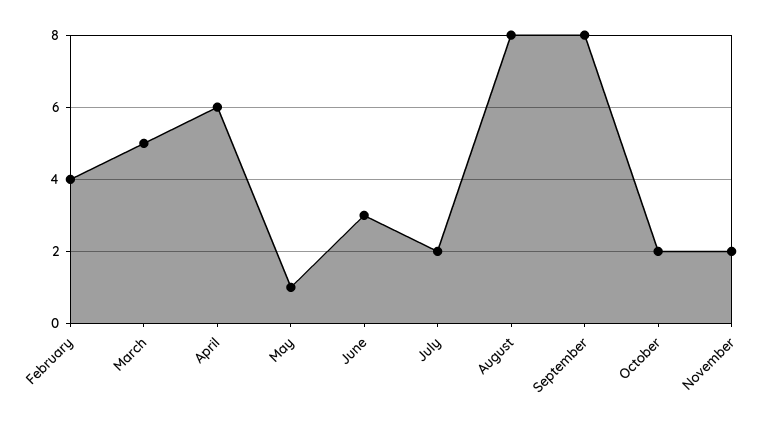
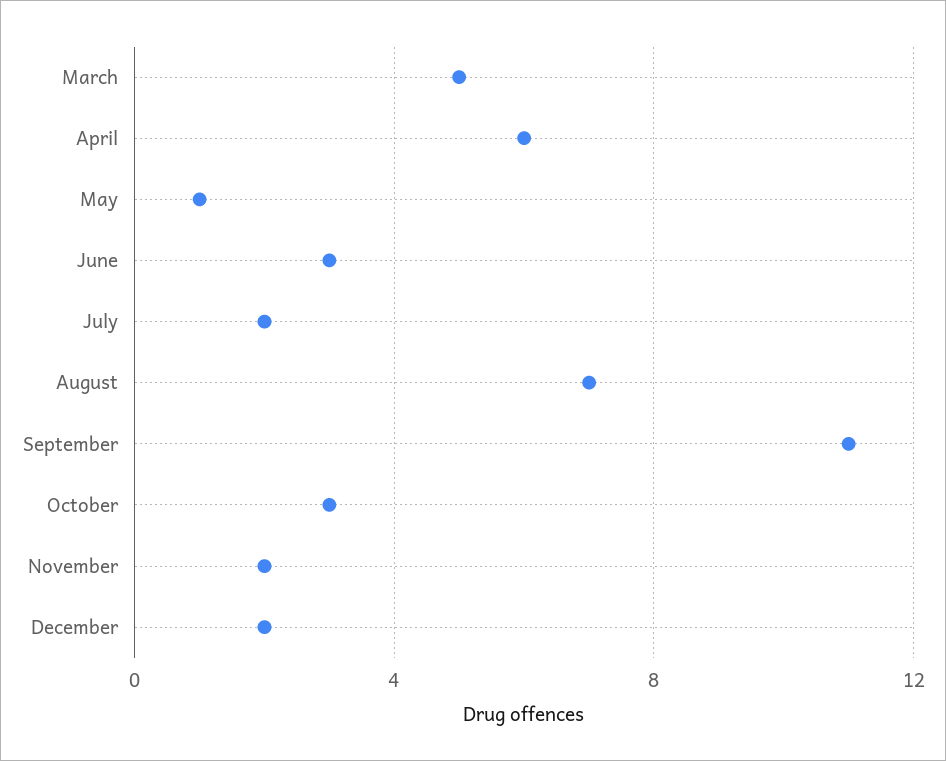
February: 4 -> none
August: 8 -> 7
September: 8 -> 11
October: 2 -> 3
December: none -> 2

